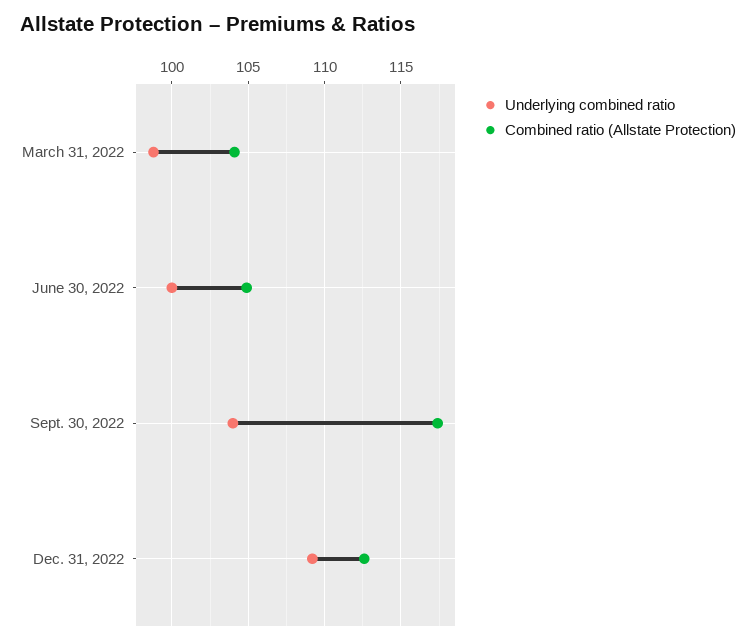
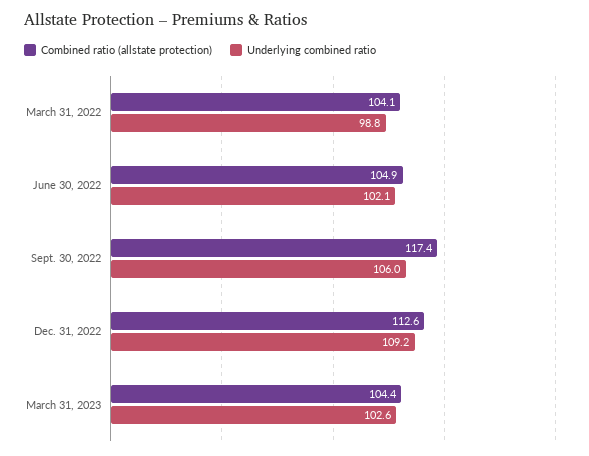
Underlying combined ratio, June 30, 2022: 100 -> 102.1
Underlying combined ratio, Sept. 30, 2022: 104 -> 106
Combined ratio (Allstate Protection), March 31, 2023: none -> 104.4
Underlying combined ratio, March 31, 2023: none -> 102.6

